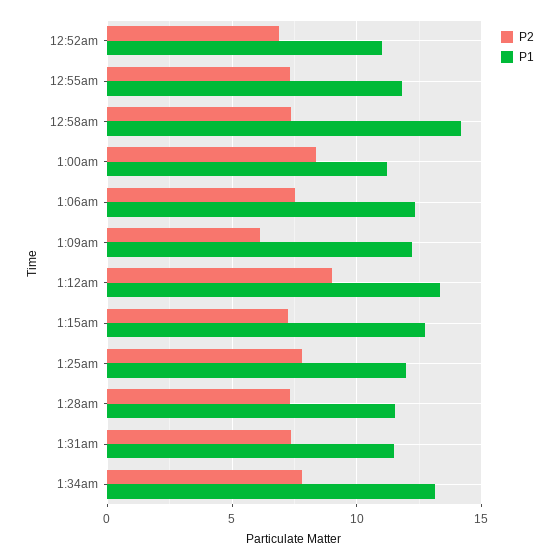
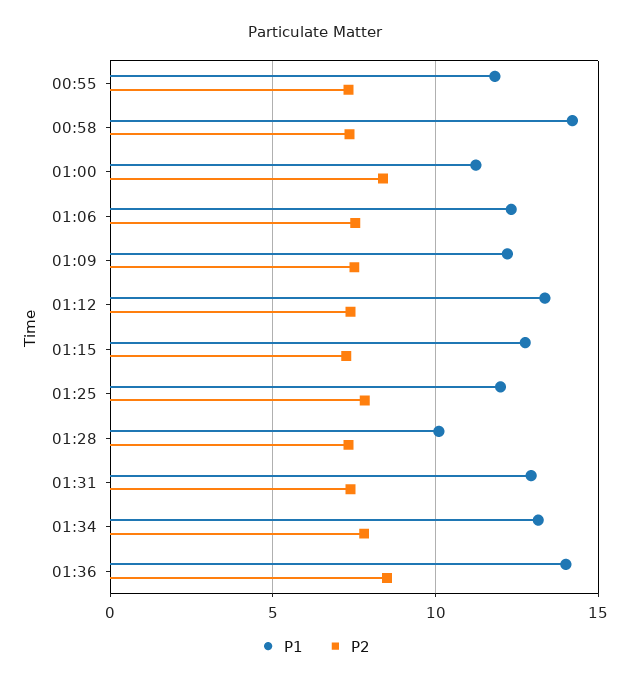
P2, 12:52am: 7 -> none
P1, 12:52am: 11 -> none
P2, 1:09am: 6 -> 7.5
P2, 1:12am: 9 -> 7.5
P1, 1:28am: 11.5 -> 10
P1, 1:31am: 11.5 -> 13
P1, 01:36: none -> 14
P2, 01:36: none -> 8.5

